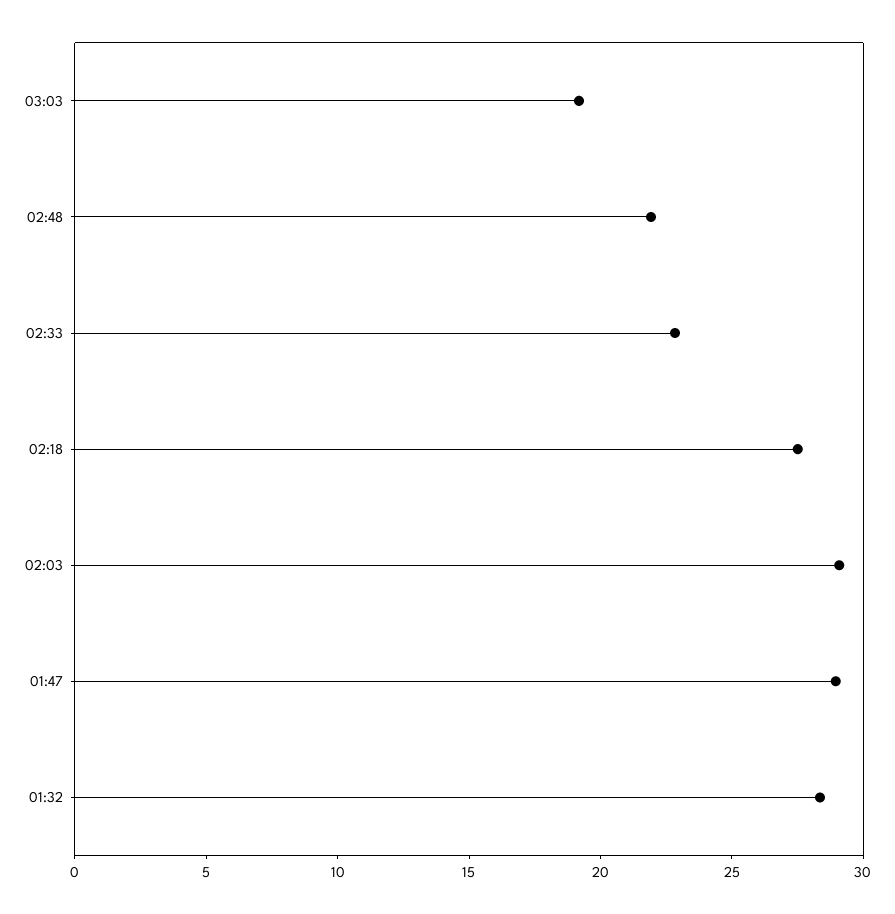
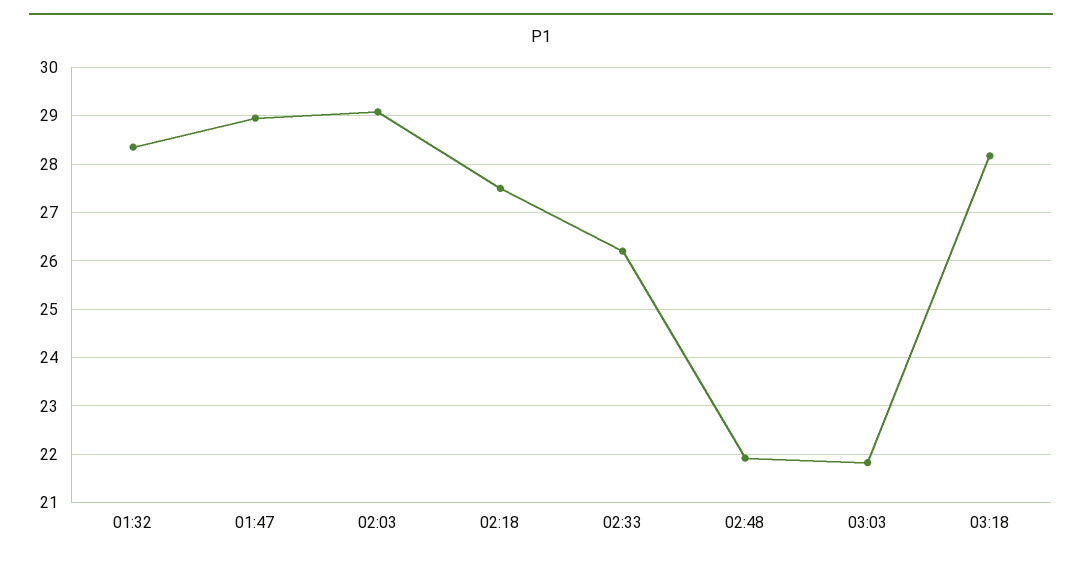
03:03: 19 -> 21.8
02:33: 23 -> 26.2
03:18: none -> 28.2

